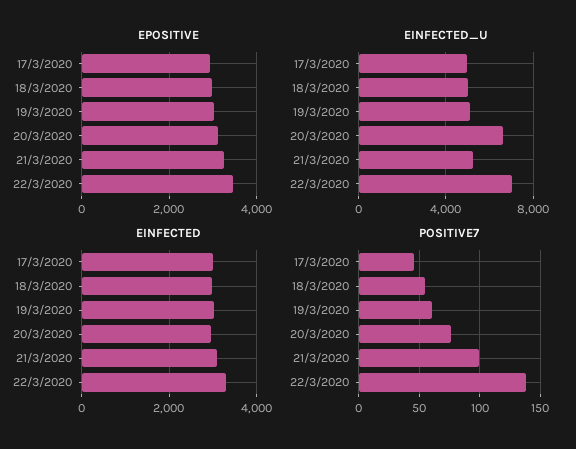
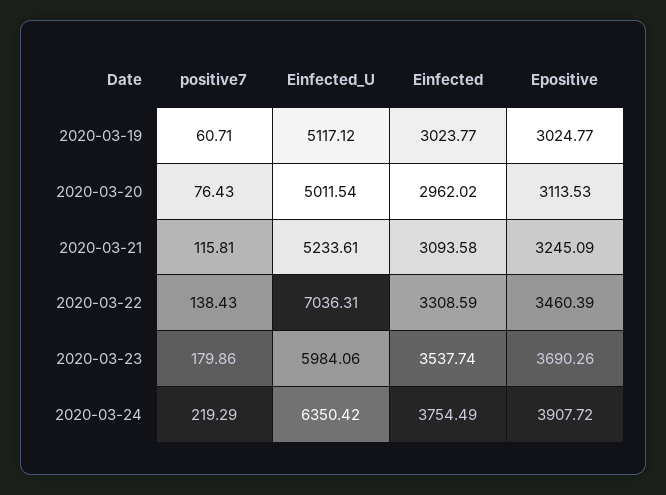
EPOSITIVE, 17/3/2020: 3000 -> none
EPOSITIVE, 18/3/2020: 3000 -> none
EINFECTED_U, 17/3/2020: 5000 -> none
EINFECTED_U, 18/3/2020: 5000 -> none
EINFECTED_U, 20/3/2020: 6500 -> 5011.54
EINFECTED, 17/3/2020: 3000 -> none
EINFECTED, 18/3/2020: 3000 -> none
POSITIVE7, 17/3/2020: 45 -> none
POSITIVE7, 18/3/2020: 55 -> none
POSITIVE7, 21/3/2020: 100 -> 115.81
POSITIVE7, 2020-03-23: none -> 179.86
EINFECTED_U, 2020-03-23: none -> 5984.06
EINFECTED, 2020-03-23: none -> 3537.74
EPOSITIVE, 2020-03-23: none -> 3690.26
POSITIVE7, 2020-03-24: none -> 219.29
EINFECTED_U, 2020-03-24: none -> 6350.42
EINFECTED, 2020-03-24: none -> 3754.49
EPOSITIVE, 2020-03-24: none -> 3907.72

